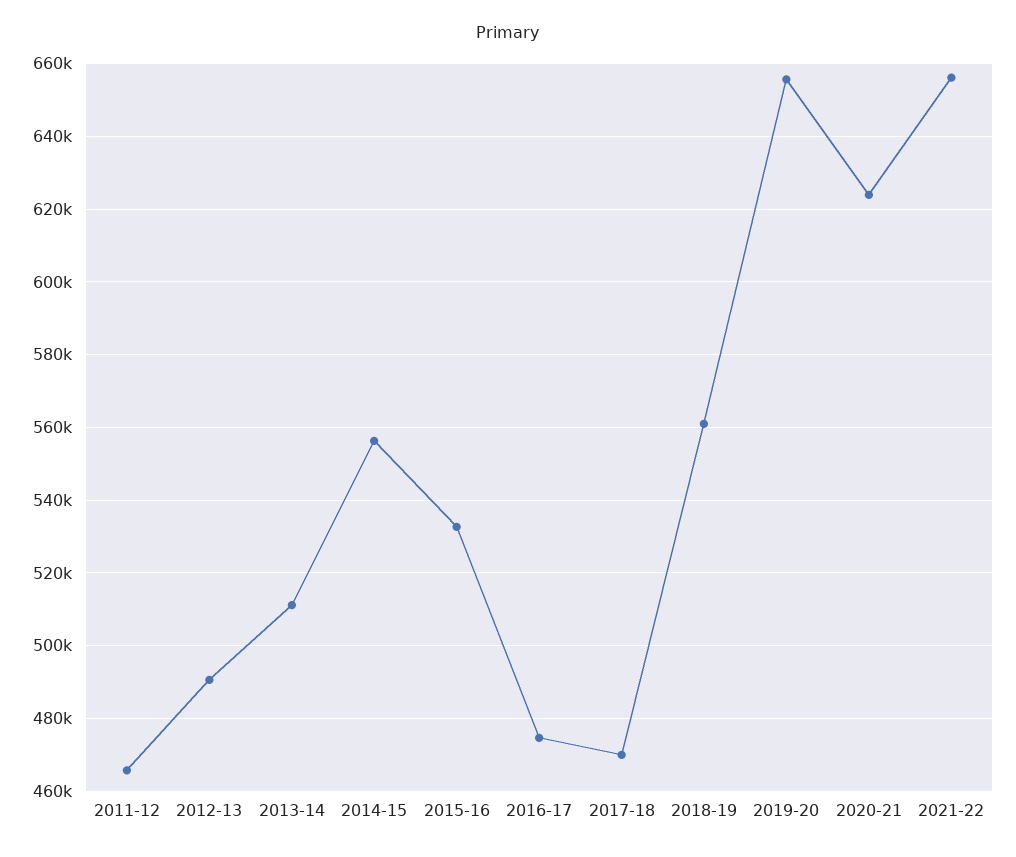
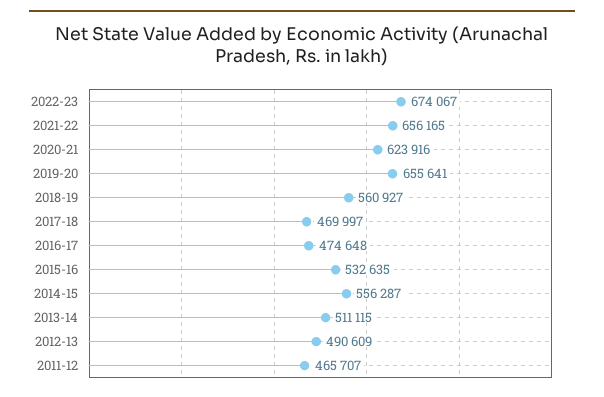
2022-23: none -> 674067

